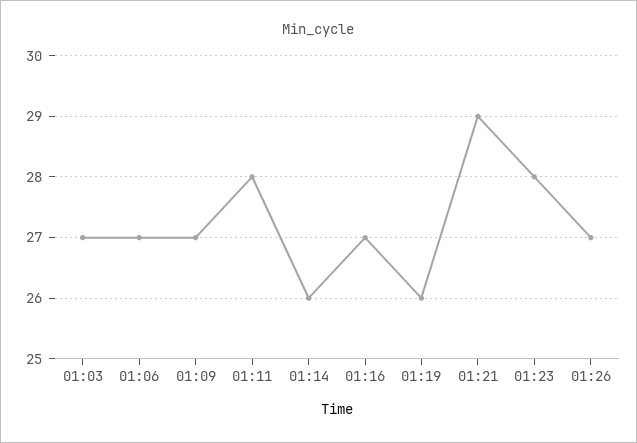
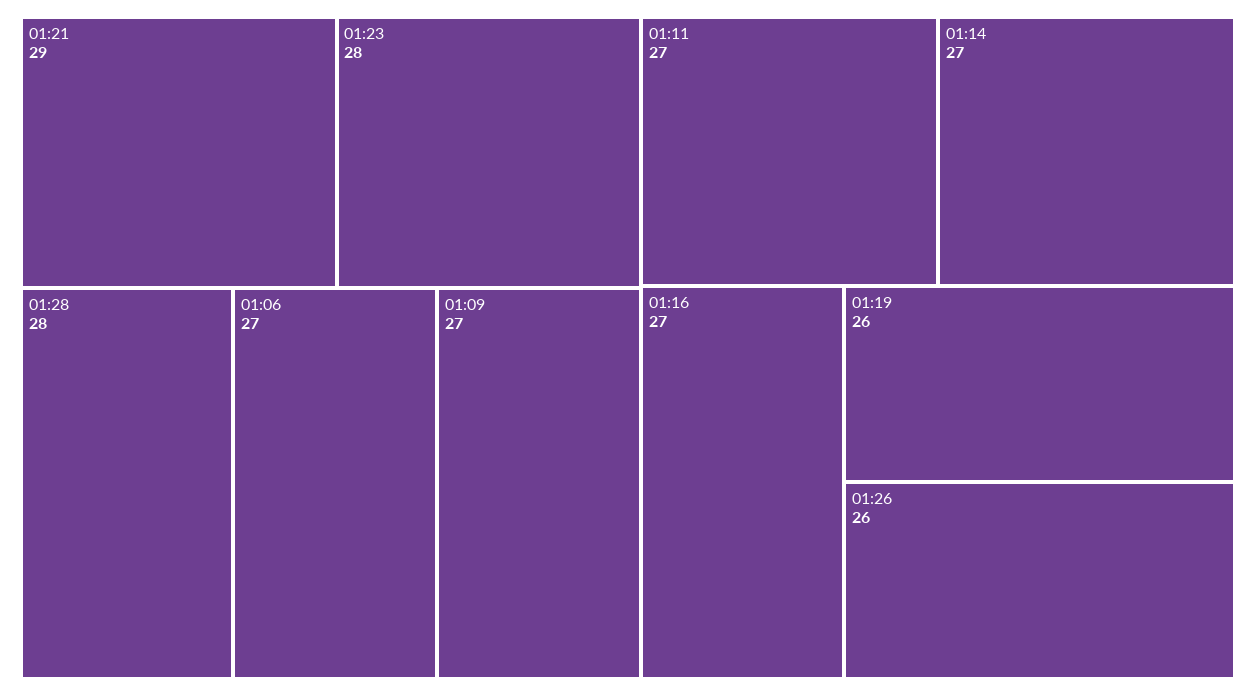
01:03: 27 -> none
01:11: 28 -> 27
01:14: 26 -> 27
01:26: 27 -> 26
01:28: none -> 28

